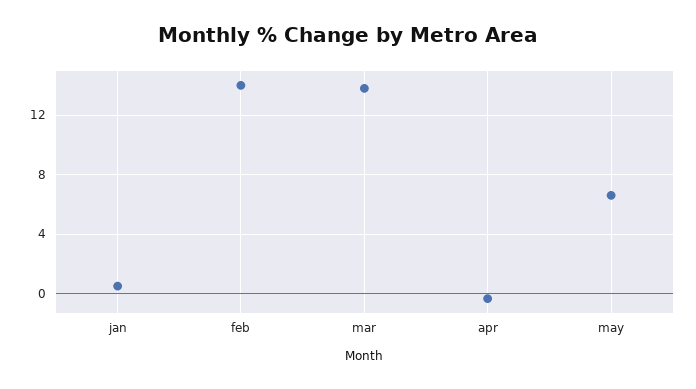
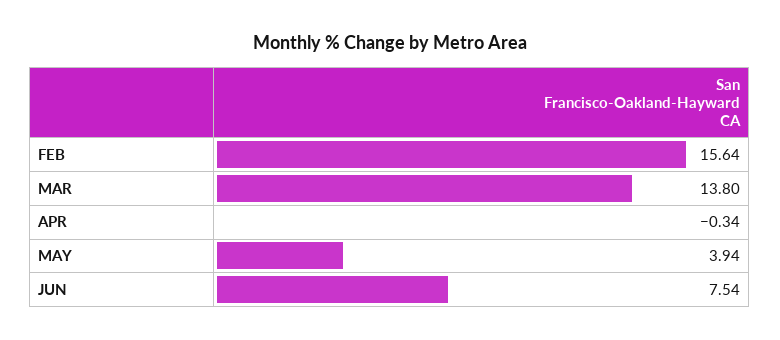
jan: 0.5 -> none
feb: 14 -> 15.64
may: 6.5 -> 3.94
JUN: none -> 7.54

